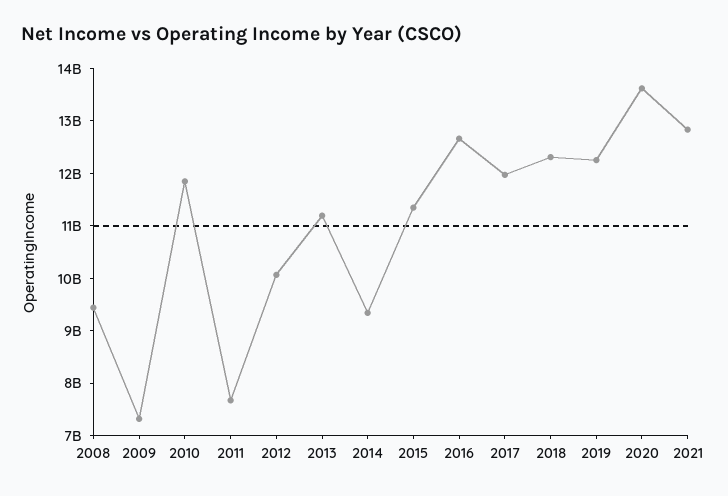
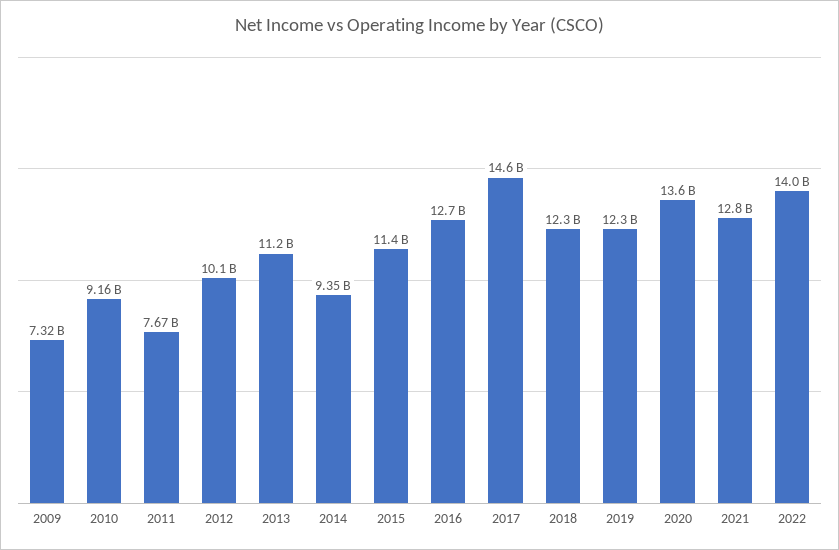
2008: 9400000000 -> none
2010: 11800000000 -> 9160000000
2017: 12000000000 -> 14600000000
2022: none -> 14000000000

